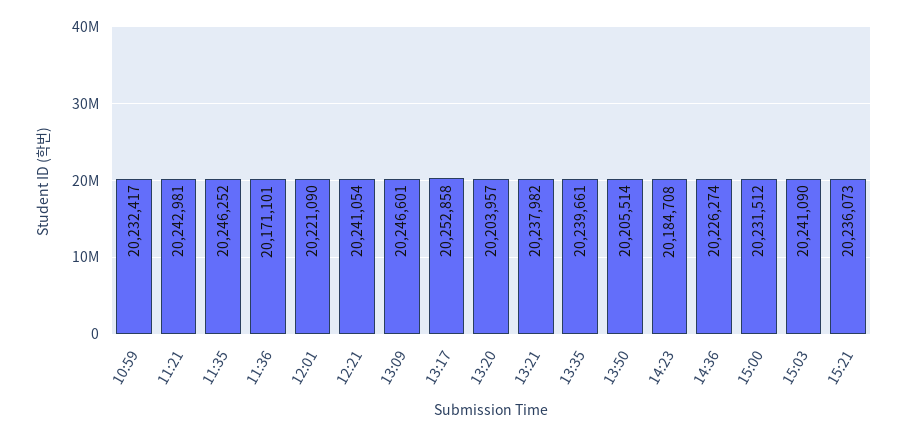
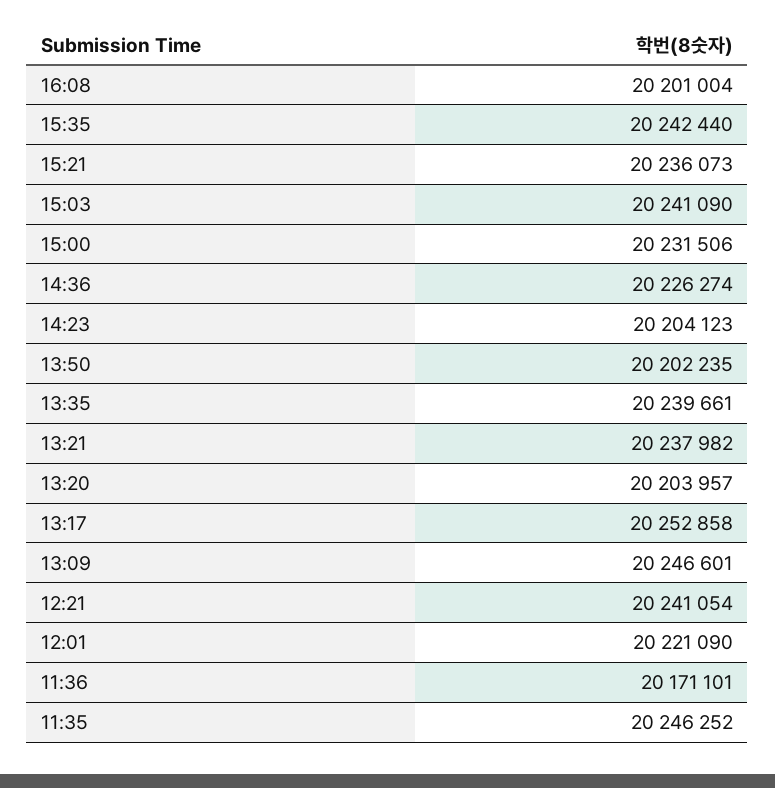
10:59: 20232417 -> none
11:21: 20242981 -> none
13:50: 20205514 -> 20202235
14:23: 20184708 -> 20204123
15:00: 20231512 -> 20231506
16:08: none -> 20201004
15:35: none -> 20242440

